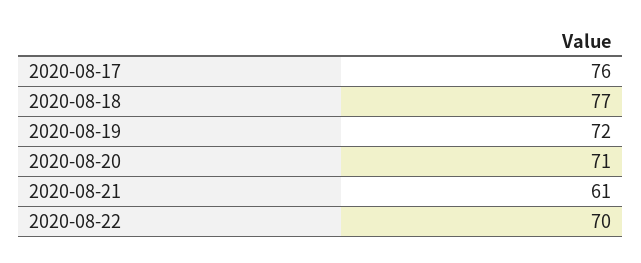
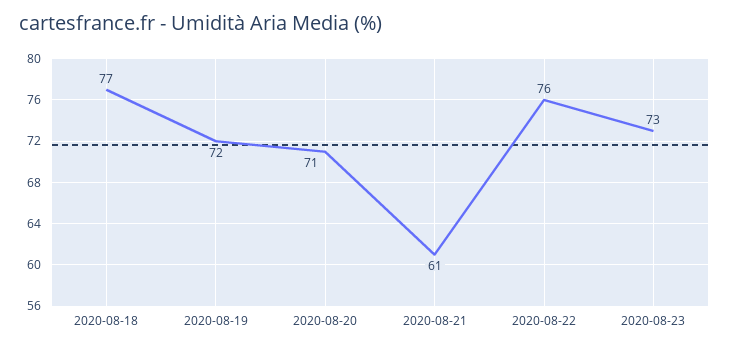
2020-08-17: 76 -> none
2020-08-22: 70 -> 76
2020-08-23: none -> 73

